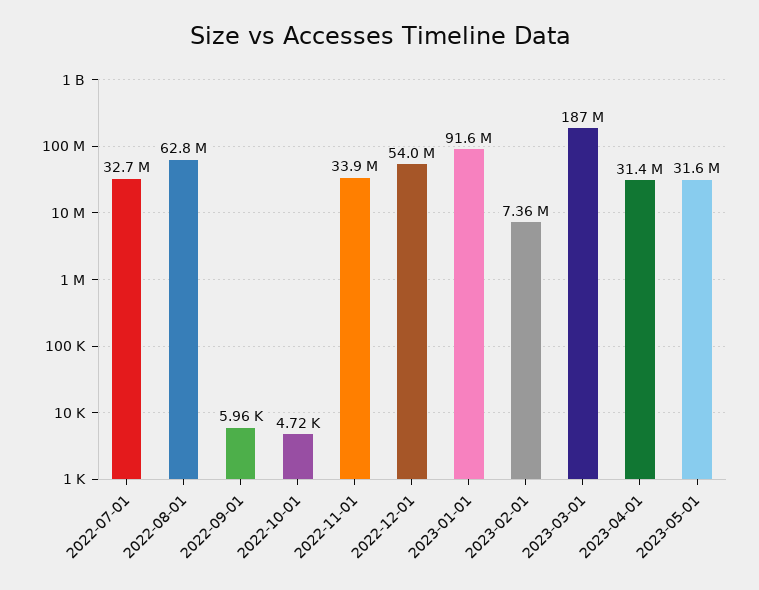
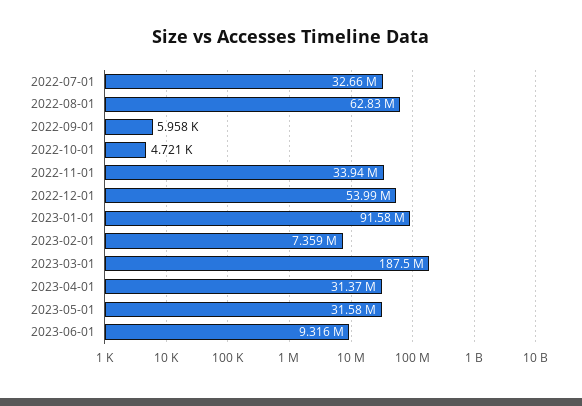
2023-06-01: none -> 9316000

